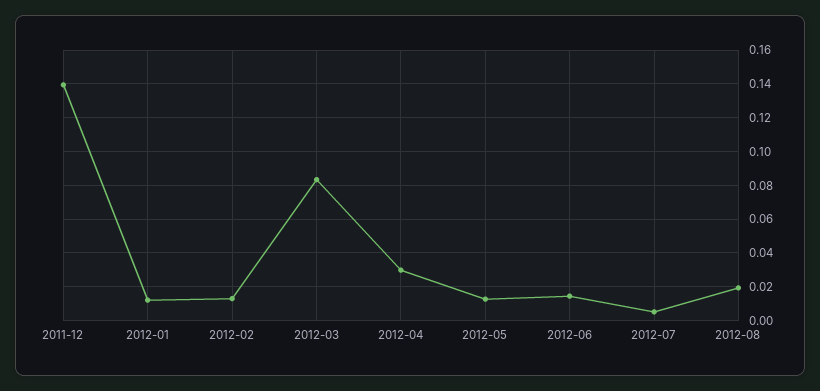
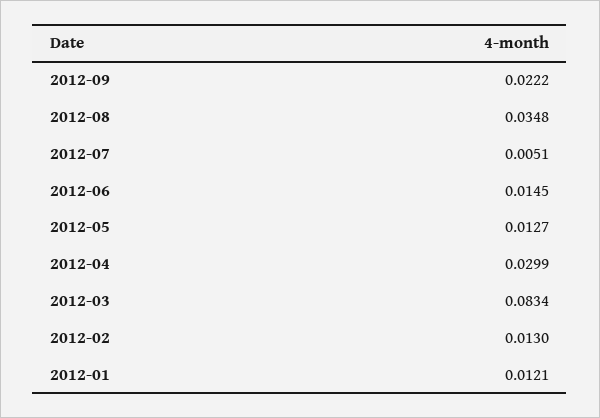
2011-12: 0.14 -> none
2012-08: 0.02 -> 0.0348
2012-09: none -> 0.0222

